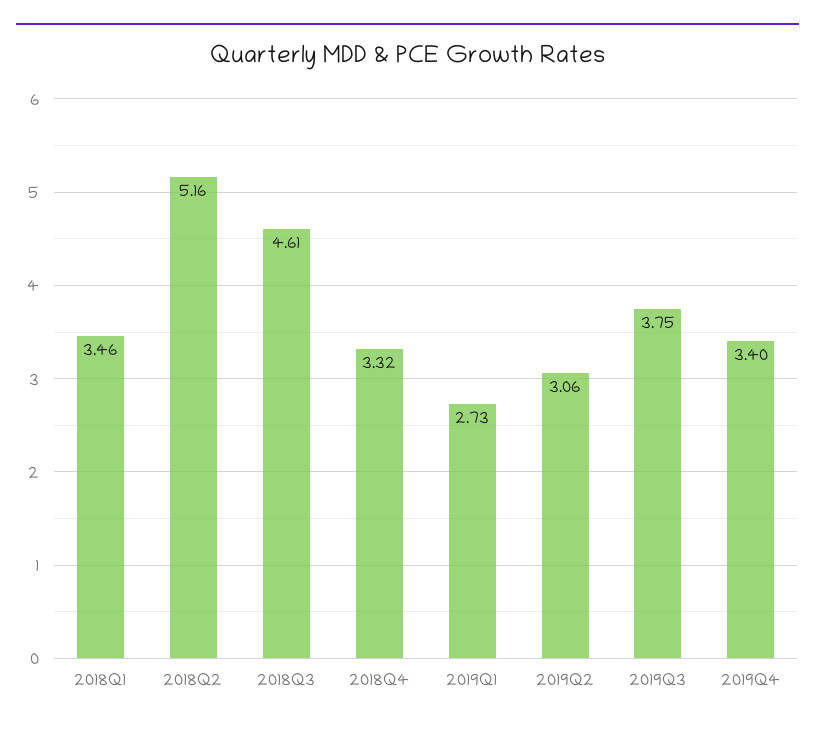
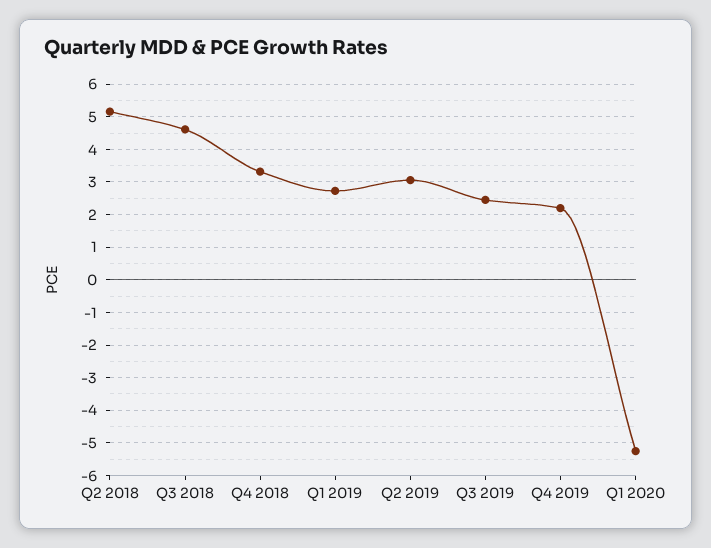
2018Q1: 3.46 -> none
2019Q3: 3.75 -> 2.4
2019Q4: 3.4 -> 2.2
Q1 2020: none -> -5.2

